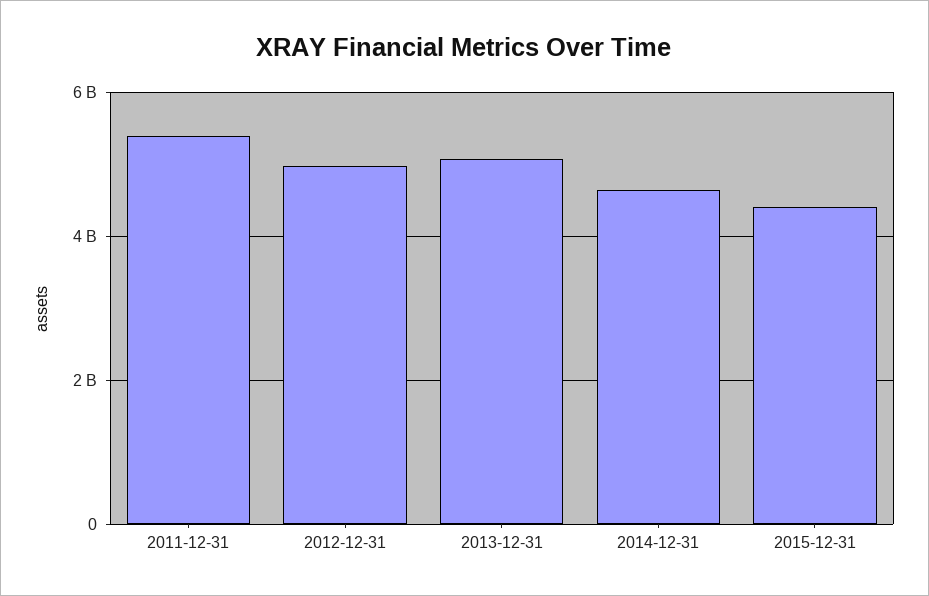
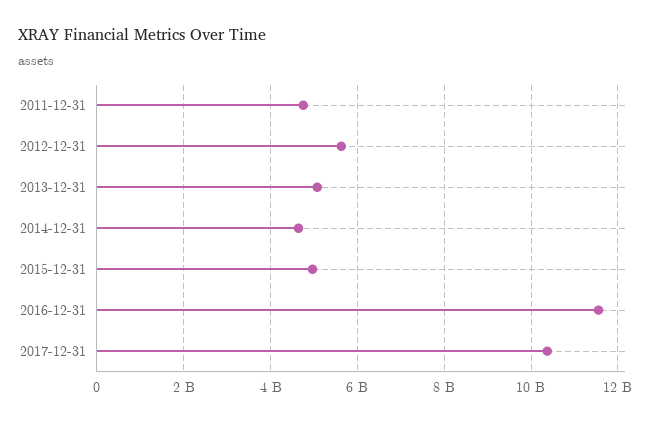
2011-12-31: 5400000000 -> 4800000000
2012-12-31: 5000000000 -> 5600000000
2015-12-31: 4400000000 -> 5000000000
2016-12-31: none -> 11600000000
2017-12-31: none -> 10400000000

